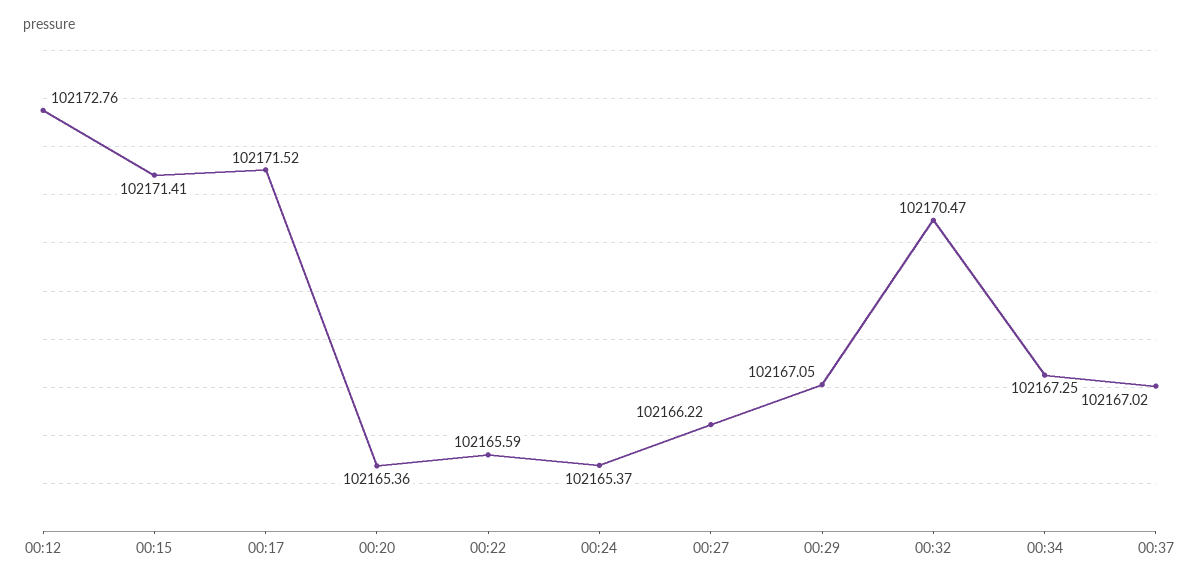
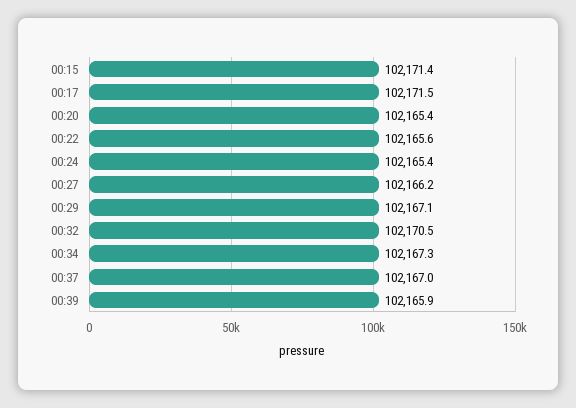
00:12: 102172.76 -> none
00:39: none -> 102165.9

